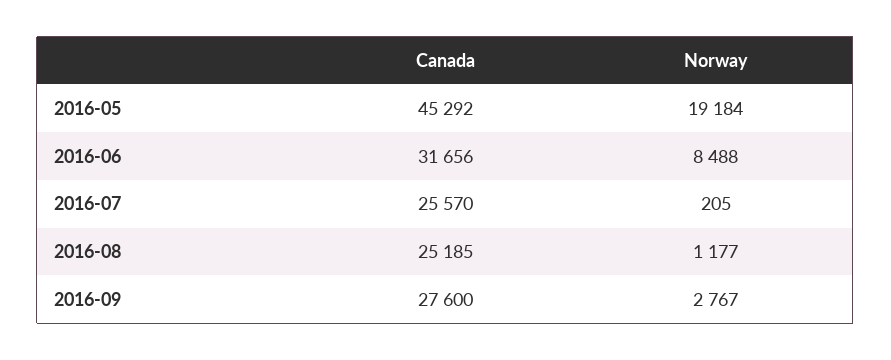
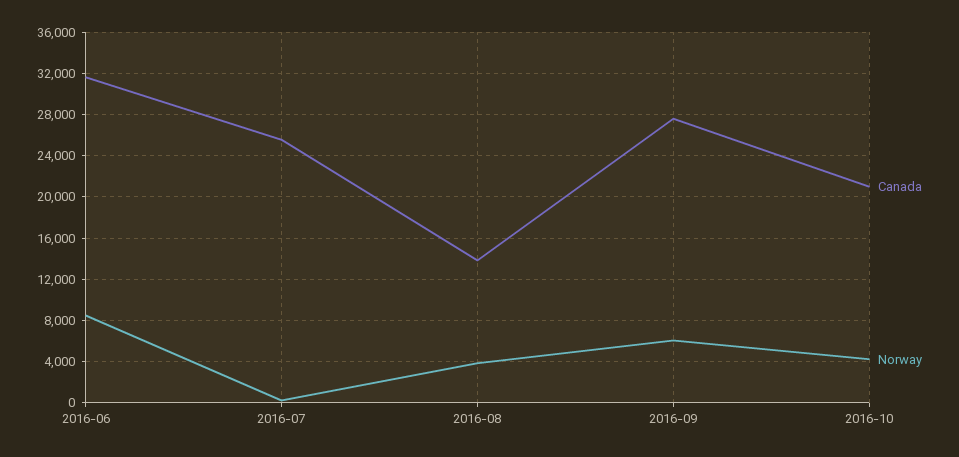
Canada, 2016-05: 45292 -> none
Norway, 2016-05: 19184 -> none
Canada, 2016-08: 25185 -> 14000
Norway, 2016-08: 1177 -> 4000
Norway, 2016-09: 2767 -> 6000
Canada, 2016-10: none -> 21000
Norway, 2016-10: none -> 4000

